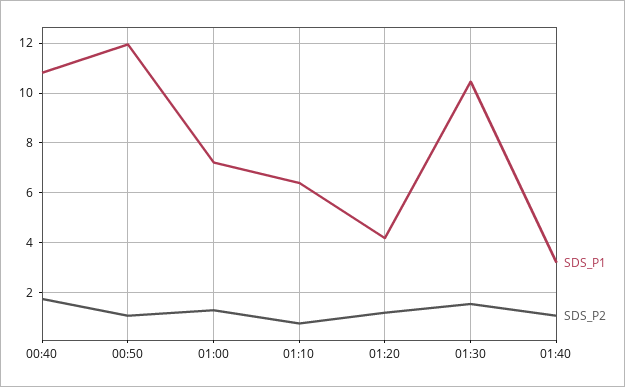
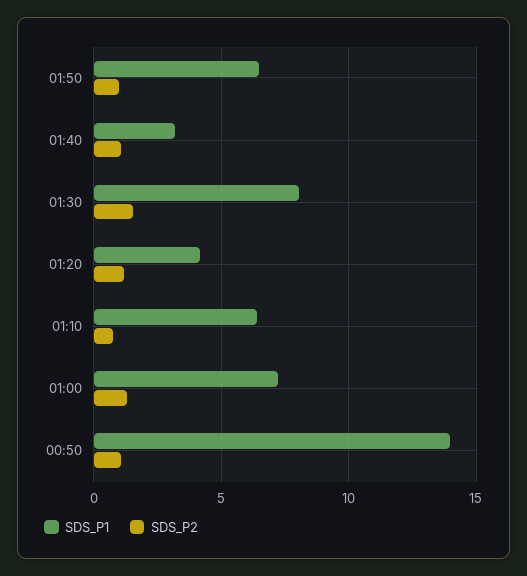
SDS_P1, 00:40: 10.75 -> none
SDS_P2, 00:40: 1.75 -> none
SDS_P1, 00:50: 12 -> 14
SDS_P1, 01:30: 10.5 -> 8
SDS_P1, 01:50: none -> 6.5
SDS_P2, 01:50: none -> 1

